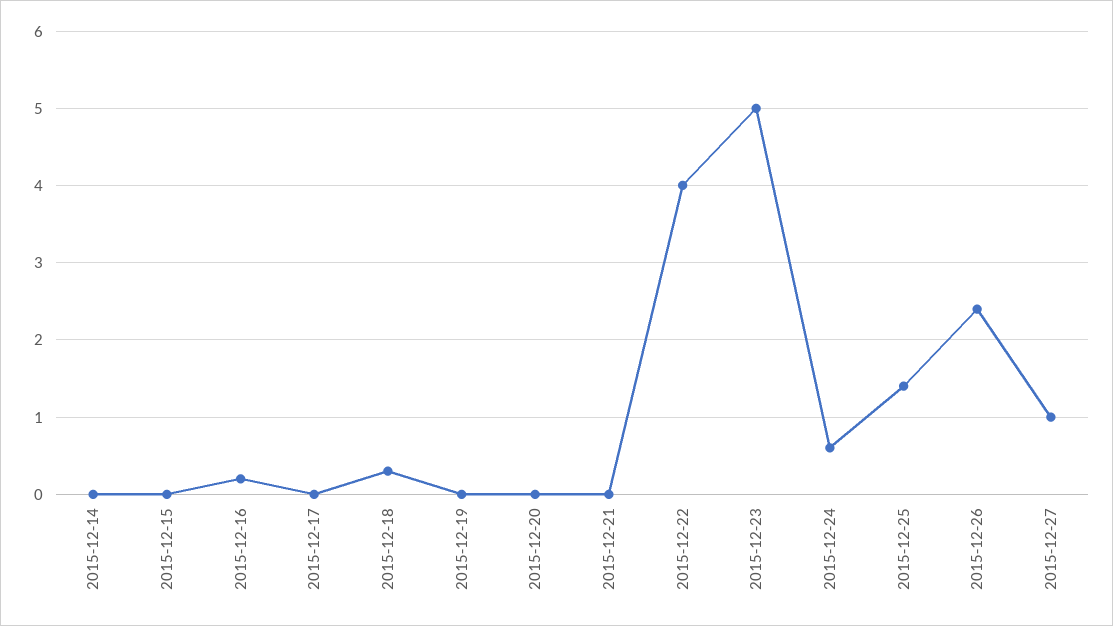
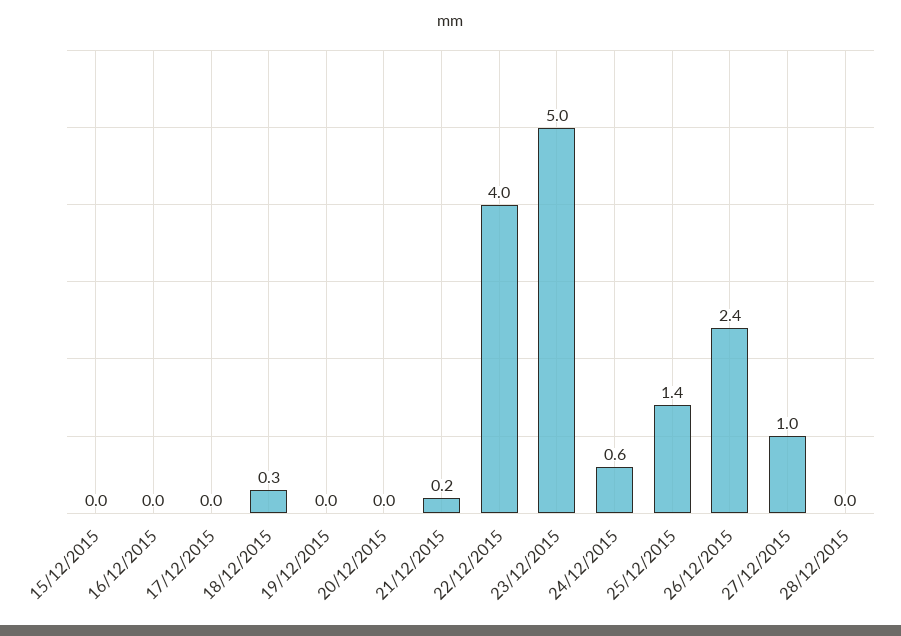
2015-12-14: 0 -> none
2015-12-16: 0.2 -> 0
2015-12-21: 0 -> 0.2
28/12/2015: none -> 0

